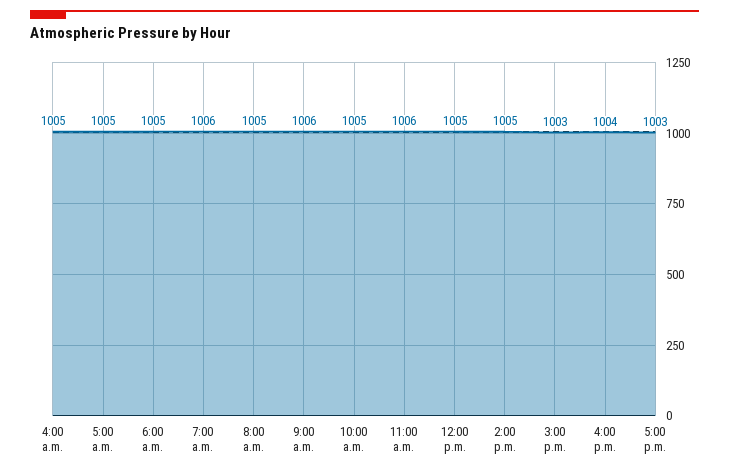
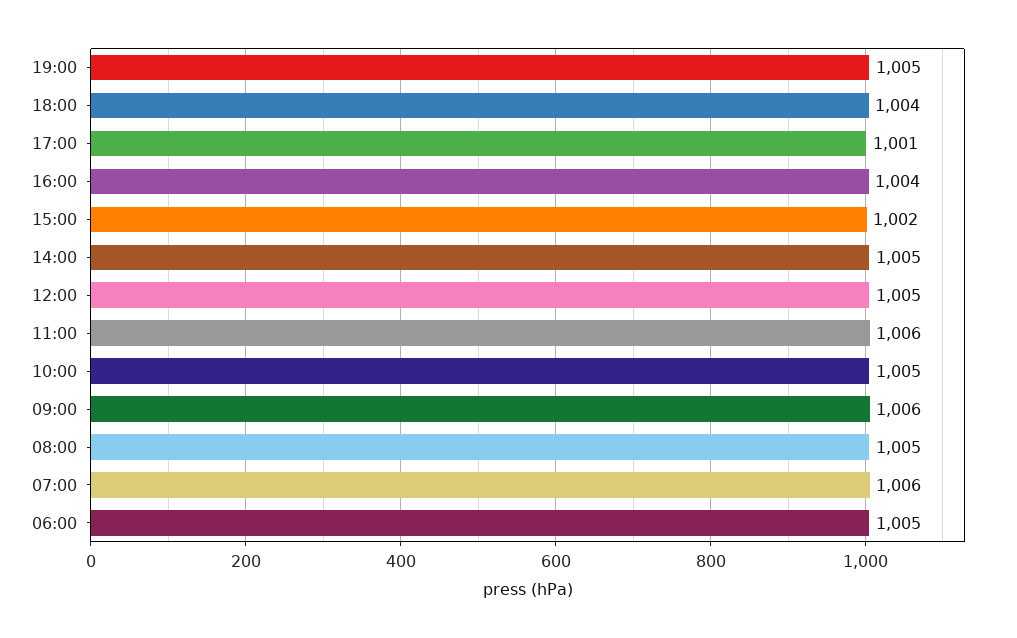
4:00 a.m.: 1005 -> none
5:00 a.m.: 1005 -> none
3:00 p.m.: 1003 -> 1002
5:00 p.m.: 1003 -> 1001
19:00: none -> 1005
18:00: none -> 1004

